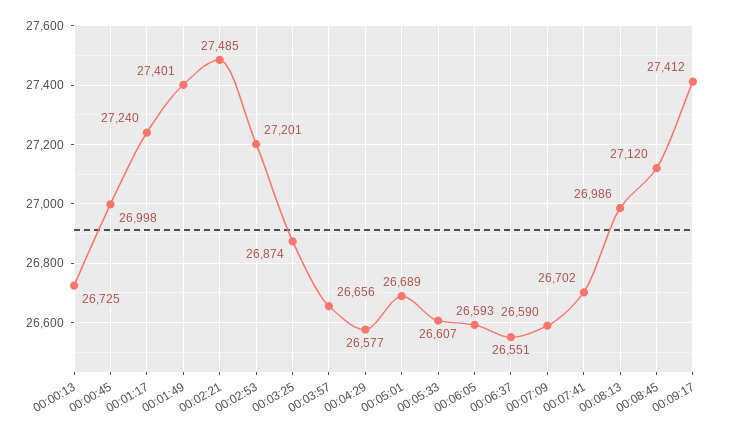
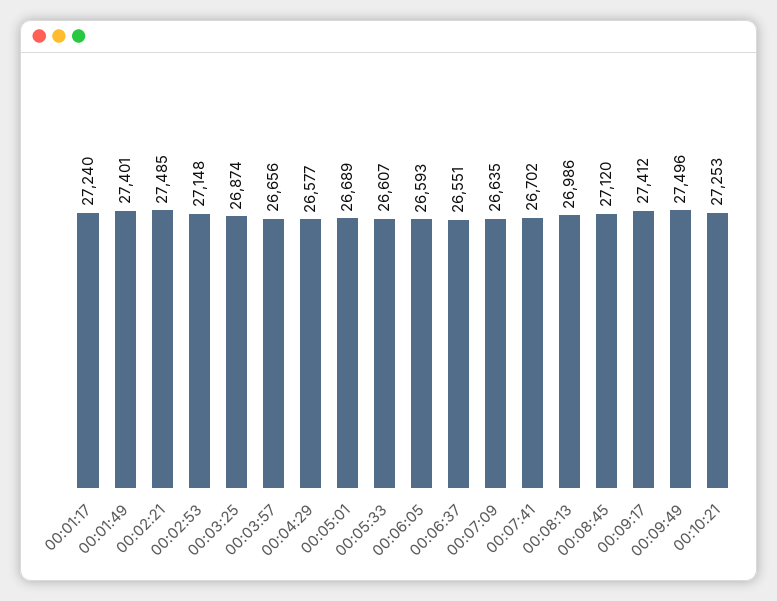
00:00:13: 26725 -> none
00:00:45: 26998 -> none
00:02:53: 27201 -> 27148
00:07:09: 26590 -> 26635
00:09:49: none -> 27496
00:10:21: none -> 27253

